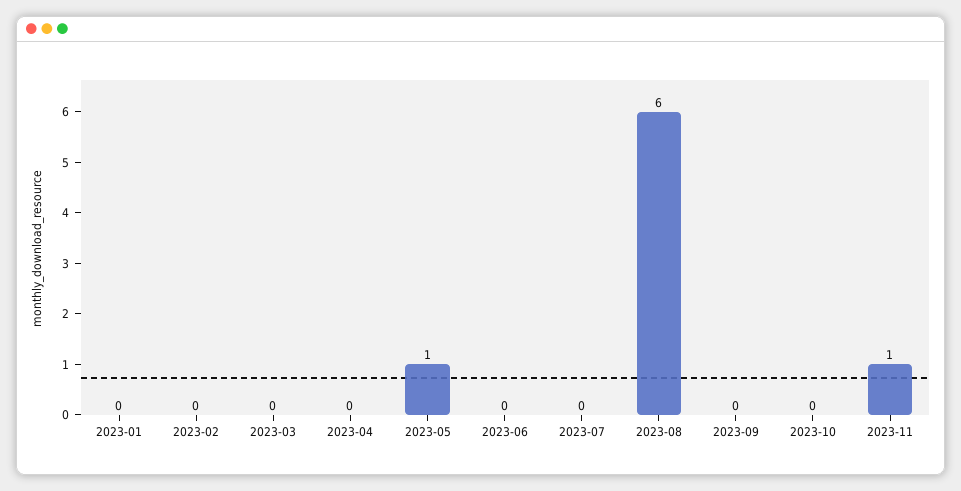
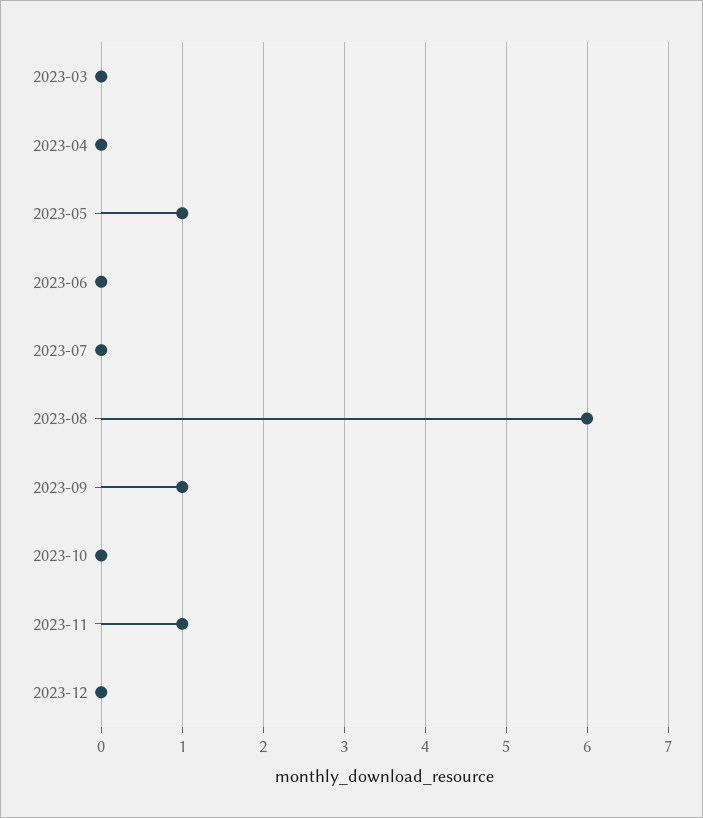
2023-01: 0 -> none
2023-02: 0 -> none
2023-09: 0 -> 1
2023-12: none -> 0

